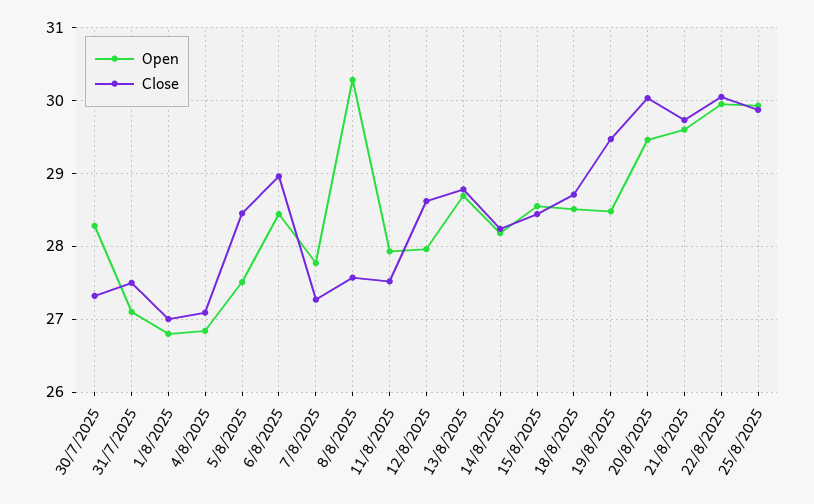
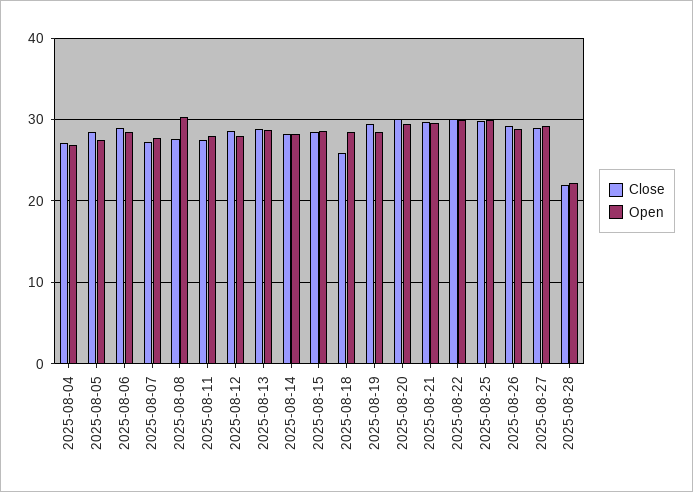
Open, 30/7/2025: 28.3 -> none
Close, 30/7/2025: 27.3 -> none
Open, 31/7/2025: 27.1 -> none
Close, 31/7/2025: 27.5 -> none
Open, 1/8/2025: 26.8 -> none
Close, 1/8/2025: 27 -> none
Close, 18/8/2025: 28.7 -> 26
Close, 2025-08-26: none -> 29
Open, 2025-08-26: none -> 29
Close, 2025-08-27: none -> 29
Open, 2025-08-27: none -> 29
Close, 2025-08-28: none -> 22
Open, 2025-08-28: none -> 22

